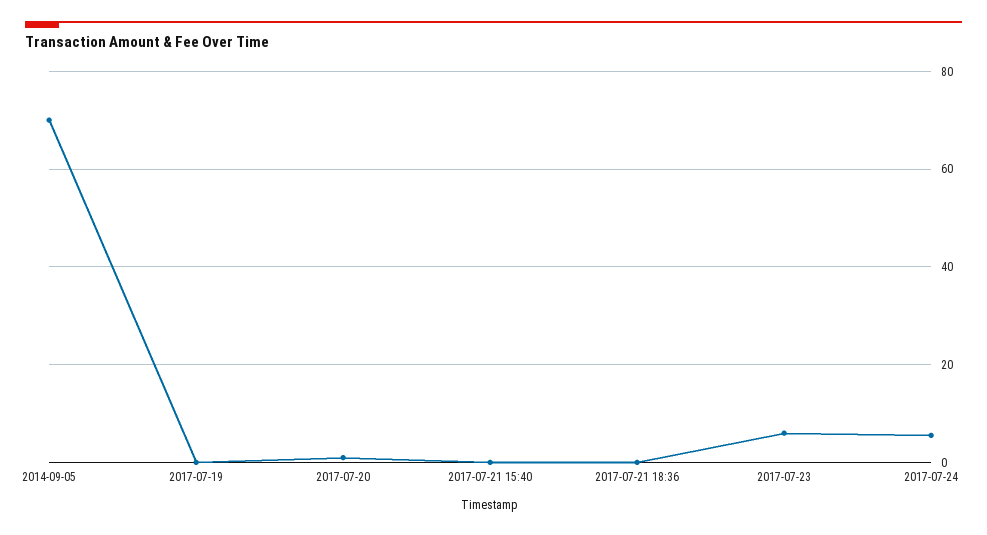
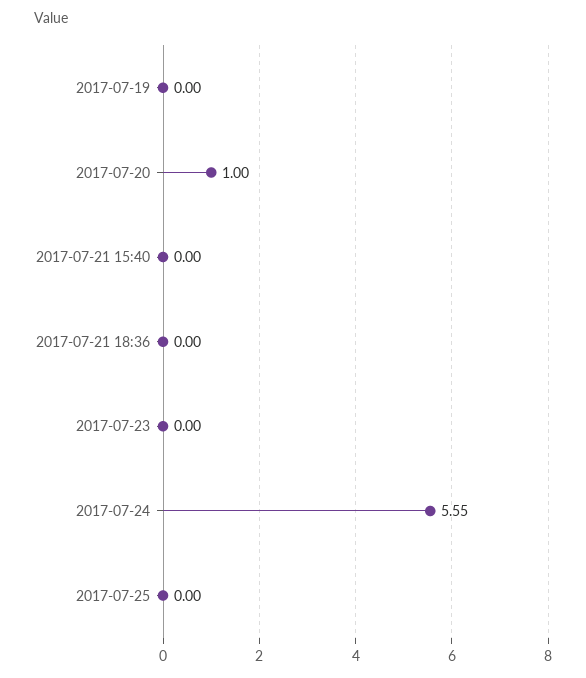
2014-09-05: 70 -> none
2017-07-23: 6 -> 0
2017-07-25: none -> 0

